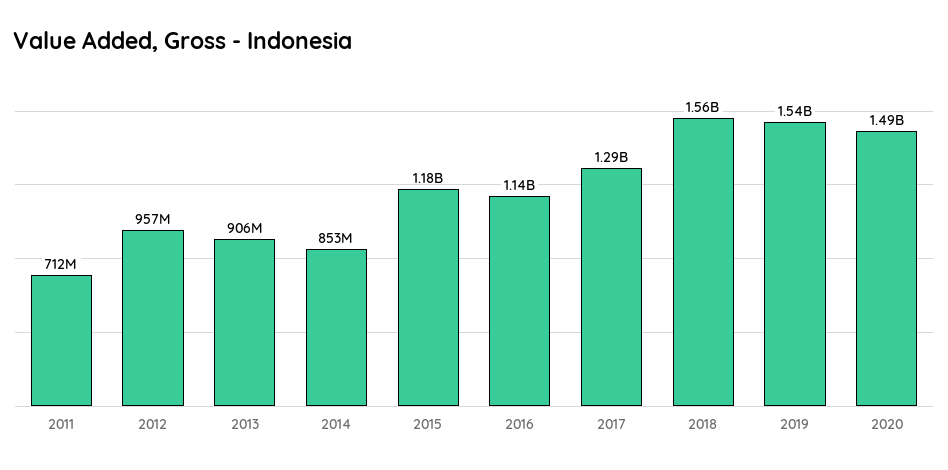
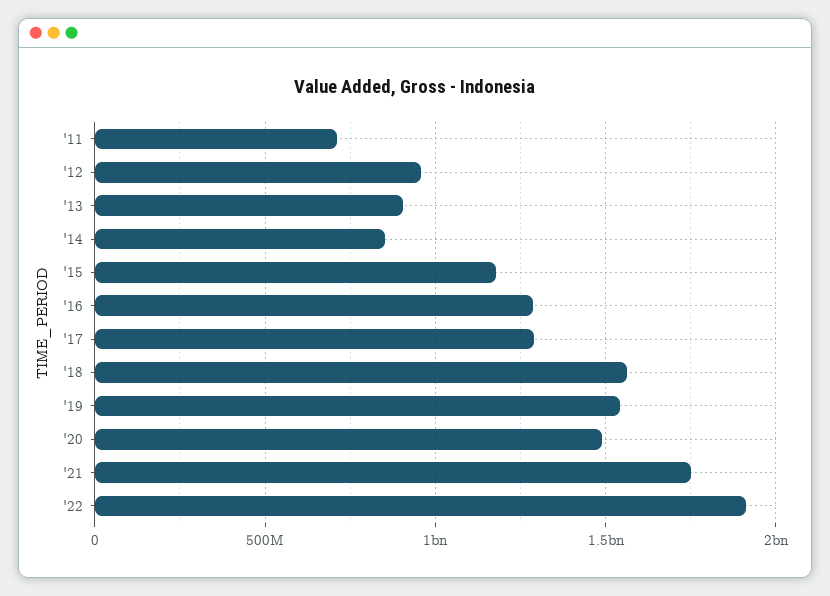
2016: 1140000000 -> 1300000000
'21: none -> 1750000000
'22: none -> 1900000000

